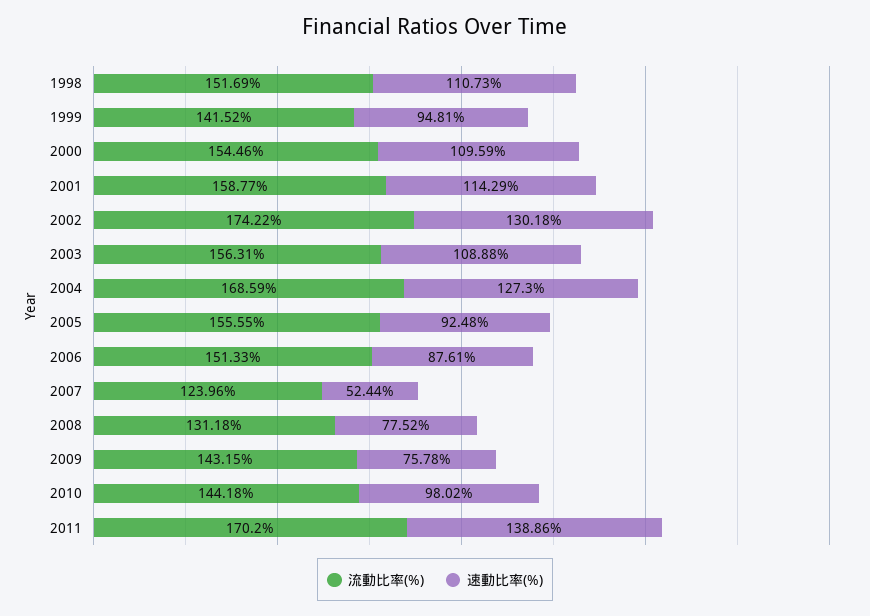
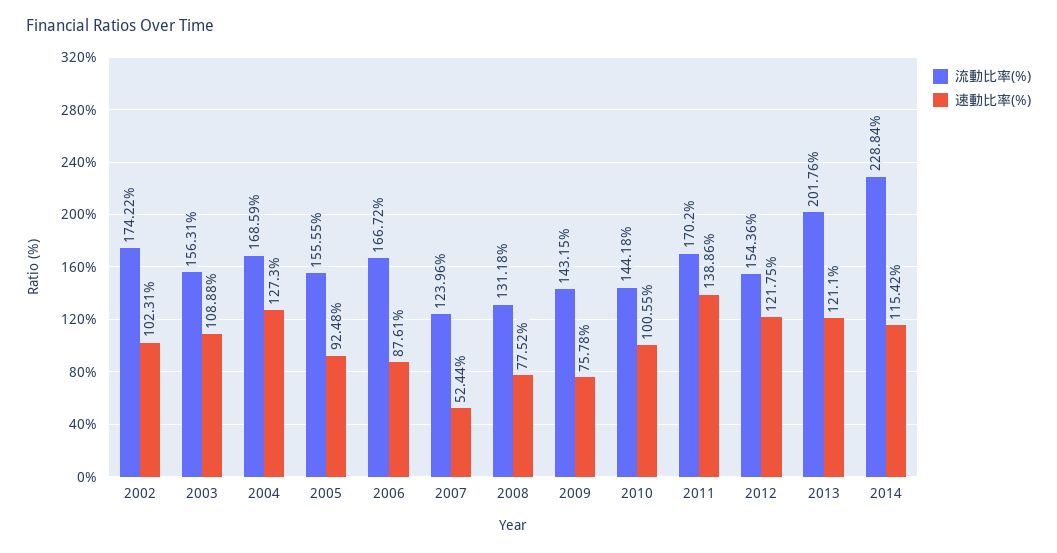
流動比率(%), 1998: 151.69 -> none
速動比率(%), 1998: 110.73 -> none
流動比率(%), 1999: 141.52 -> none
速動比率(%), 1999: 94.81 -> none
流動比率(%), 2000: 154.46 -> none
速動比率(%), 2000: 109.59 -> none
流動比率(%), 2001: 158.77 -> none
速動比率(%), 2001: 114.29 -> none
速動比率(%), 2002: 130.18 -> 102.31
流動比率(%), 2006: 151.33 -> 166.72
速動比率(%), 2010: 98.02 -> 100.55
流動比率(%), 2012: none -> 154.36
速動比率(%), 2012: none -> 121.75
流動比率(%), 2013: none -> 201.76
速動比率(%), 2013: none -> 121.1
流動比率(%), 2014: none -> 228.84
速動比率(%), 2014: none -> 115.42

